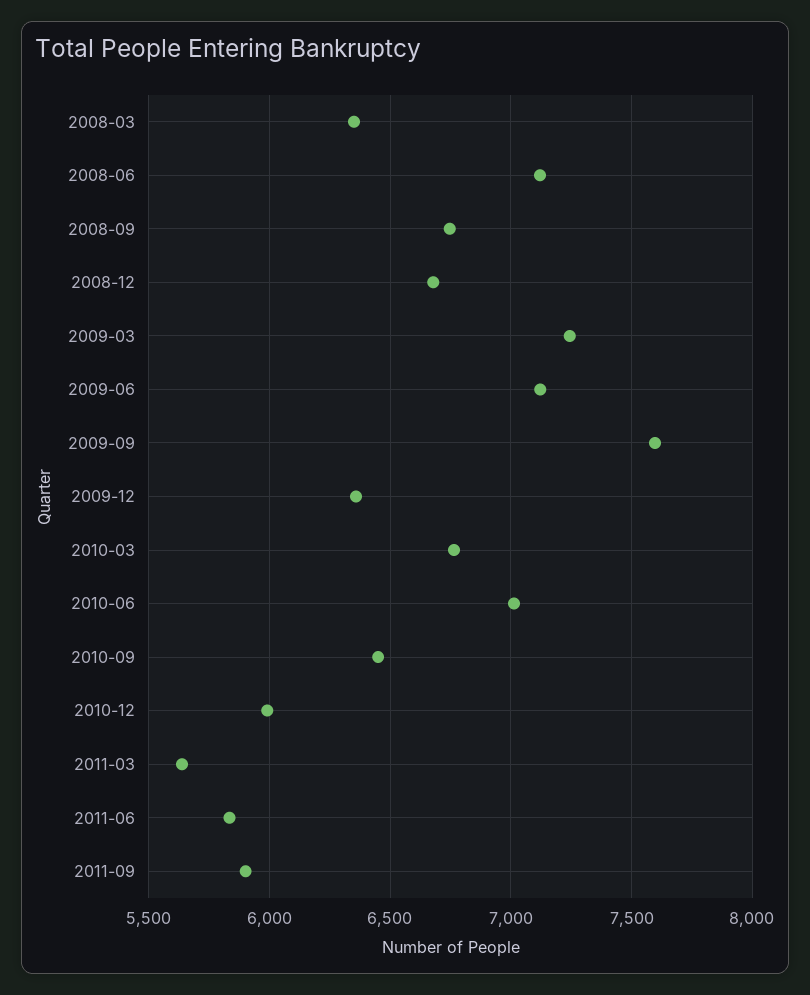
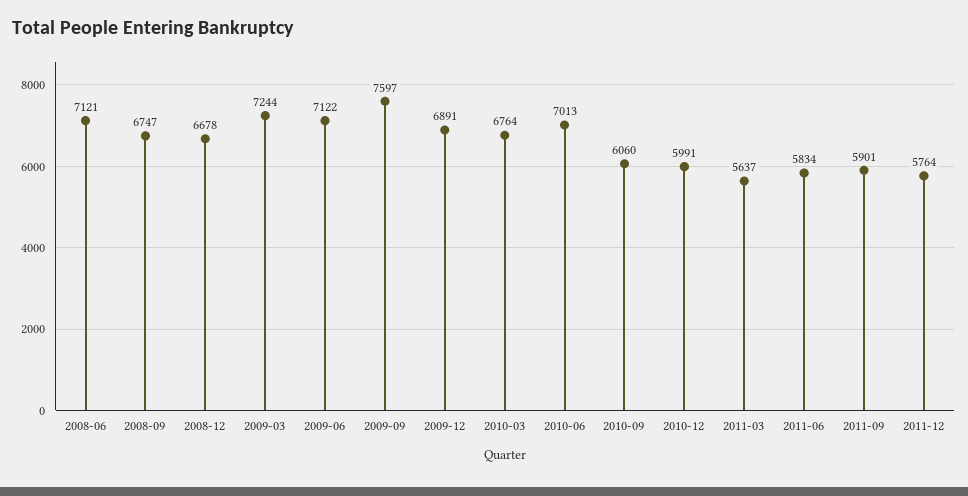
2008-03: 6350 -> none
2009-12: 6350 -> 6891
2010-09: 6450 -> 6060
2011-12: none -> 5764

